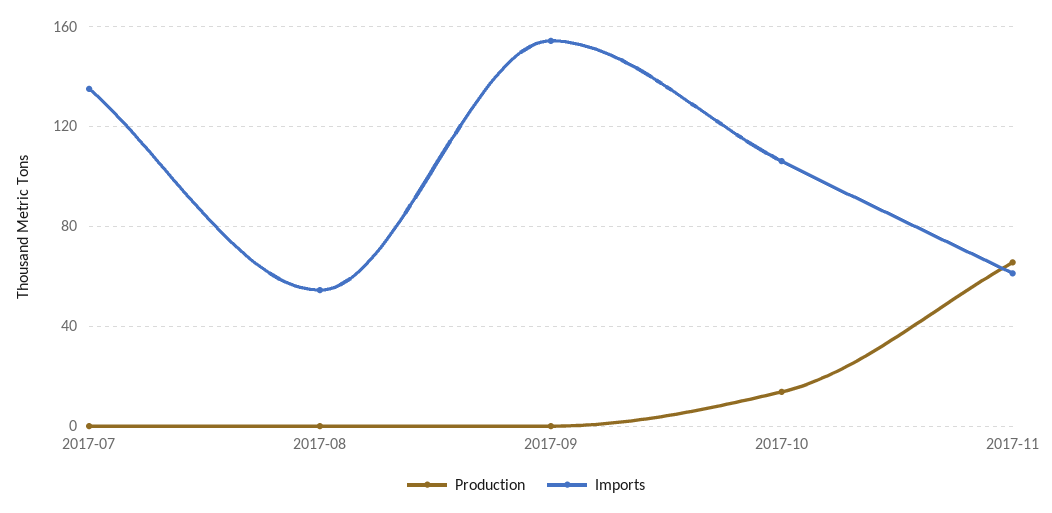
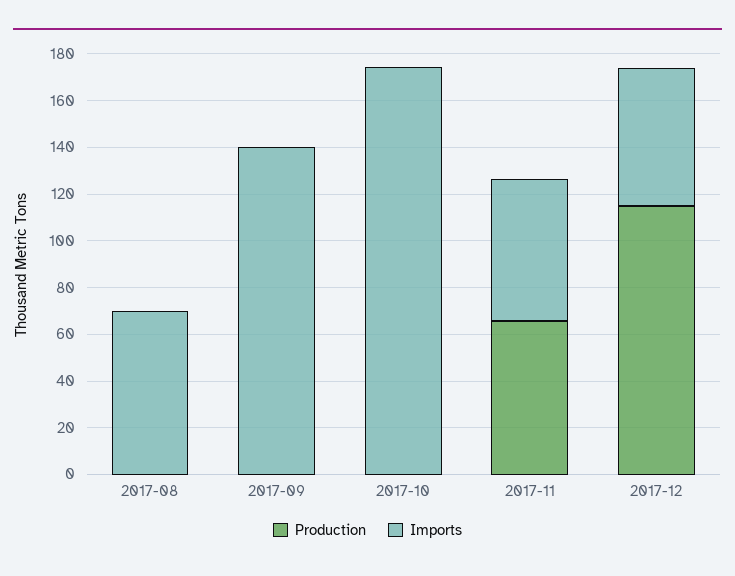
Production, 2017-07: 0 -> none
Imports, 2017-07: 135 -> none
Imports, 2017-08: 55 -> 70
Imports, 2017-09: 155 -> 140
Production, 2017-10: 15 -> 0
Imports, 2017-10: 105 -> 175
Production, 2017-12: none -> 115
Imports, 2017-12: none -> 60

